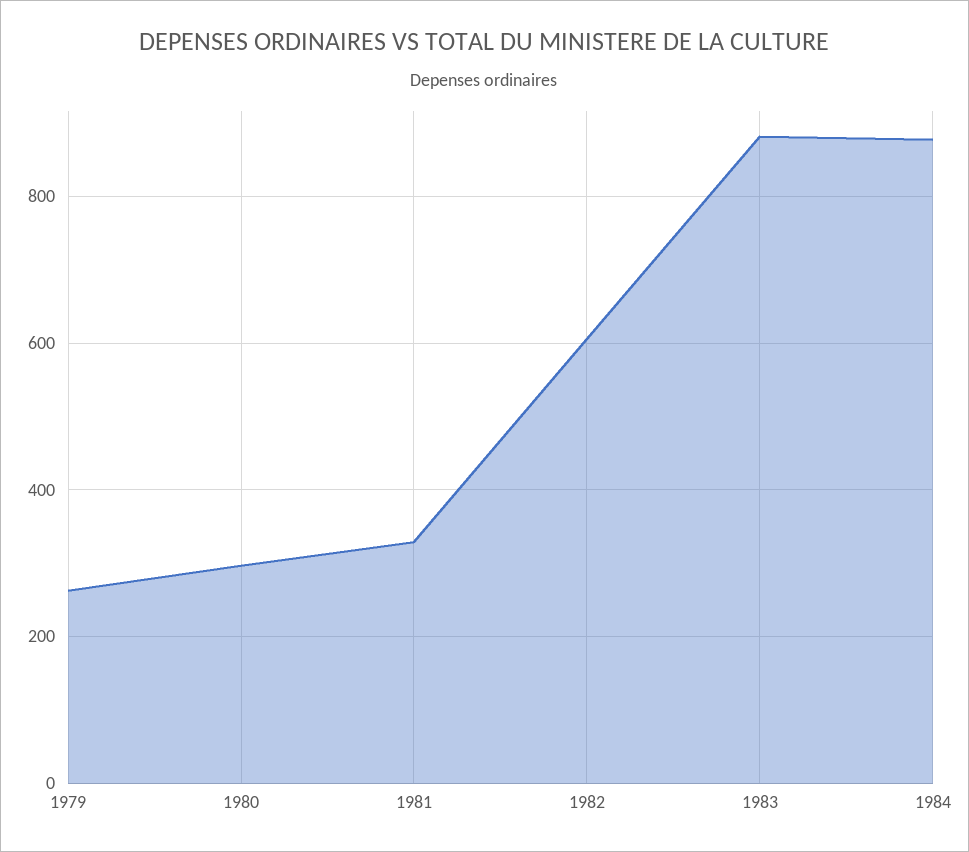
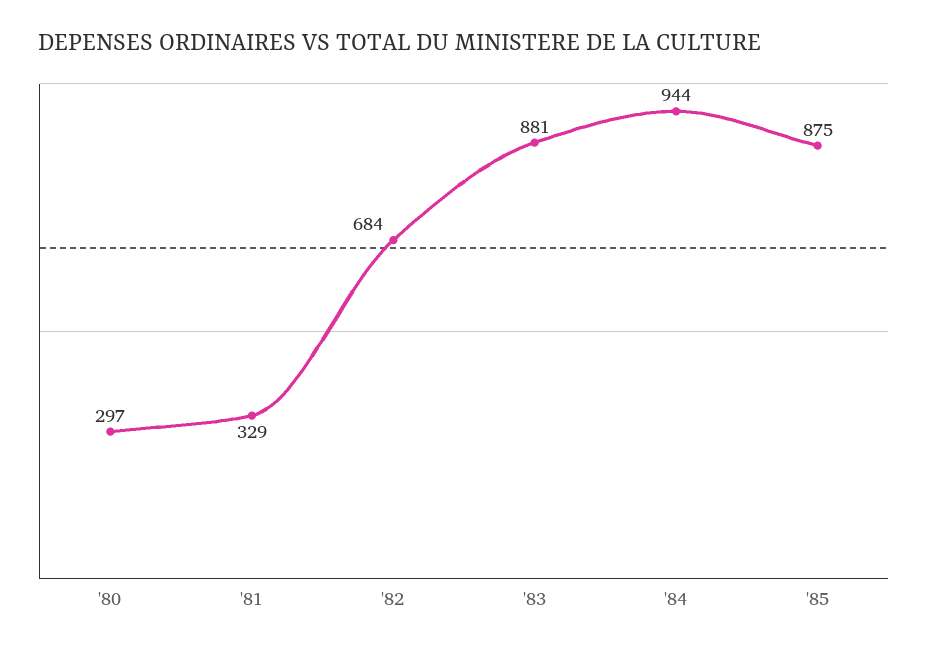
1979: 260 -> none
1982: 600 -> 684
1984: 880 -> 944
'85: none -> 875

